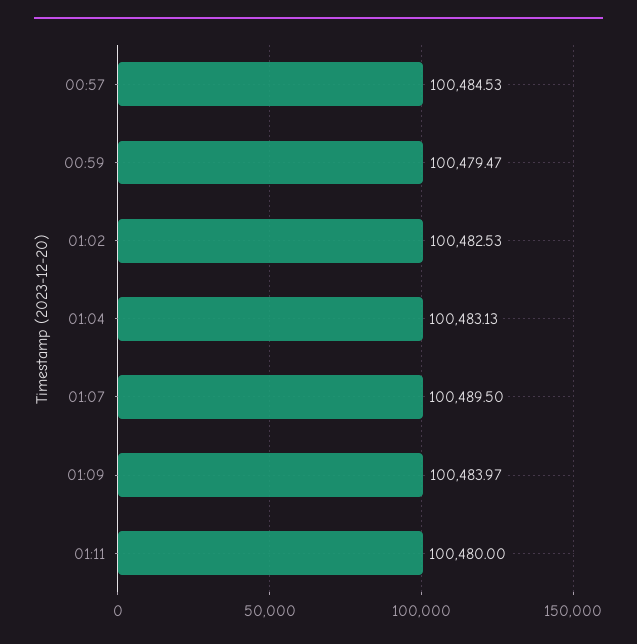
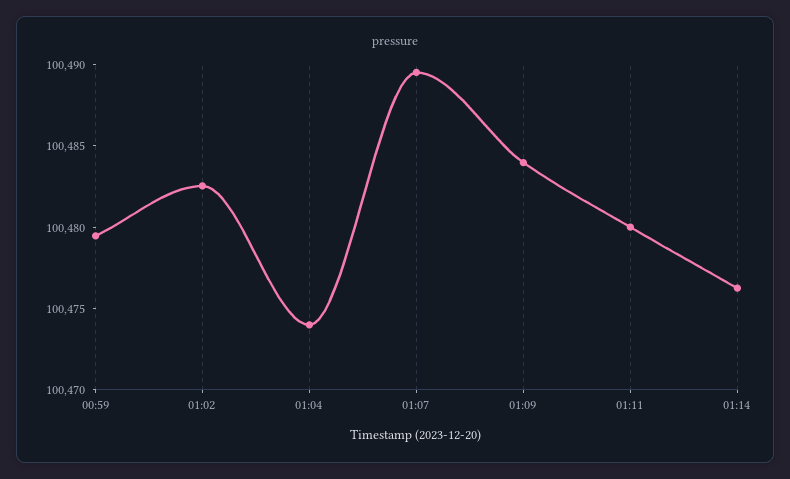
00:57: 100484.53 -> none
01:04: 100483.13 -> 100474
01:14: none -> 100476

